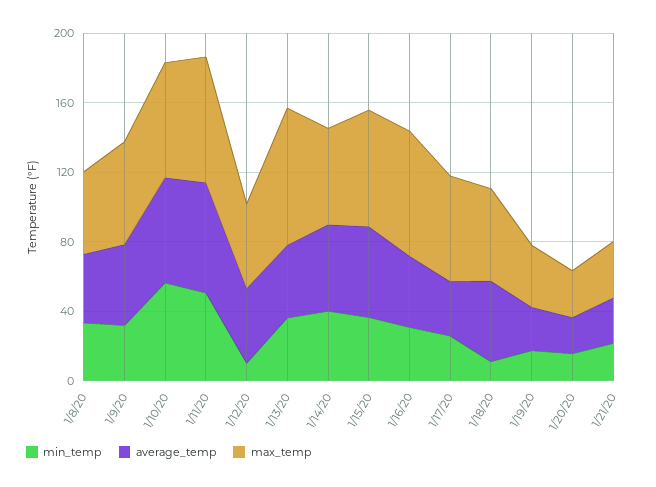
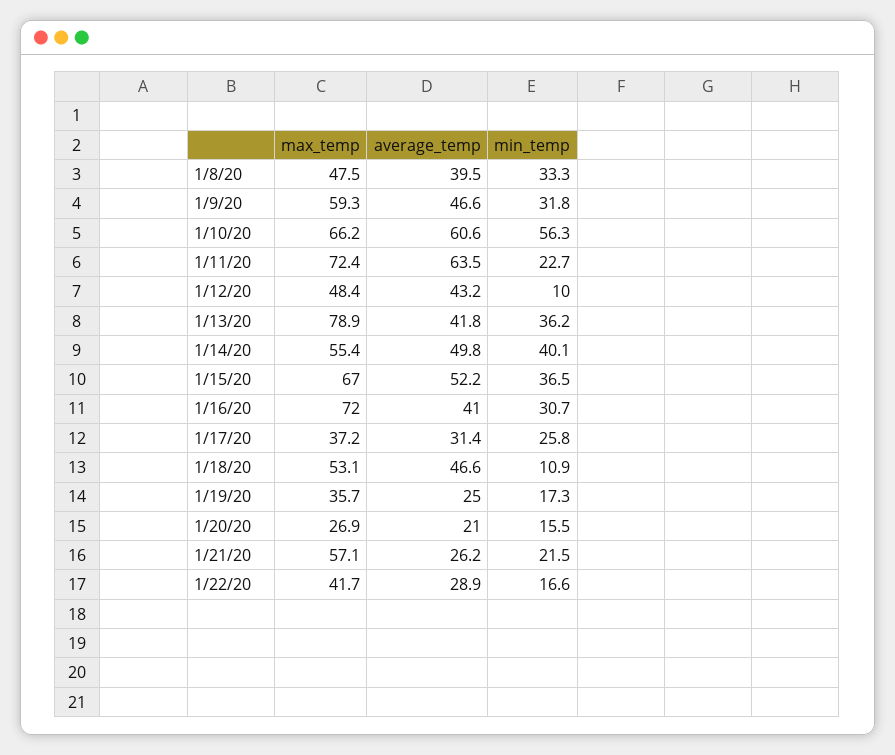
min_temp, 1/11/20: 50 -> 22.7
max_temp, 1/17/20: 60 -> 37.2
max_temp, 1/21/20: 30 -> 57.1
max_temp, 1/22/20: none -> 41.7
average_temp, 1/22/20: none -> 28.9
min_temp, 1/22/20: none -> 16.6

